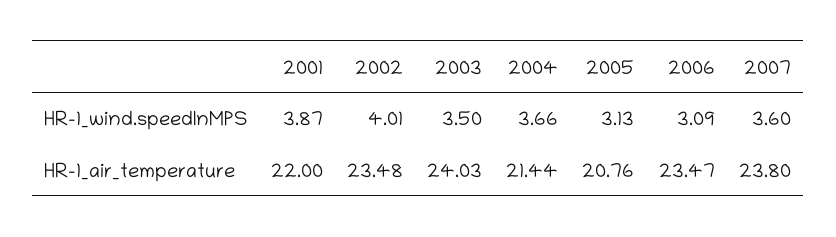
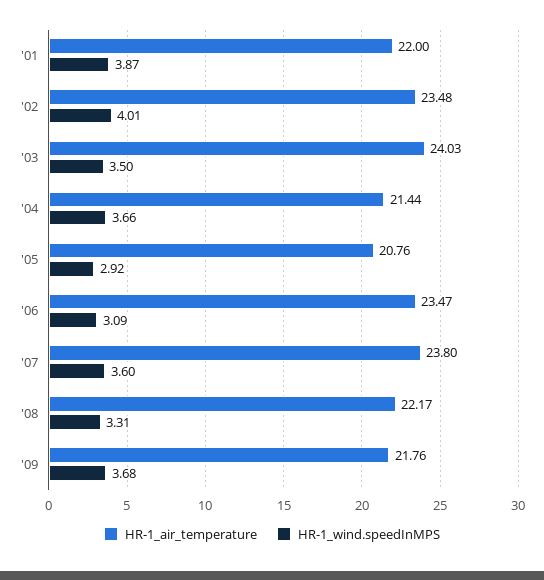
HR-1_wind.speedInMPS, 2005: 3.13 -> 2.92
HR-1_air_temperature, '08: none -> 22.17
HR-1_wind.speedInMPS, '08: none -> 3.31
HR-1_air_temperature, '09: none -> 21.76
HR-1_wind.speedInMPS, '09: none -> 3.68

